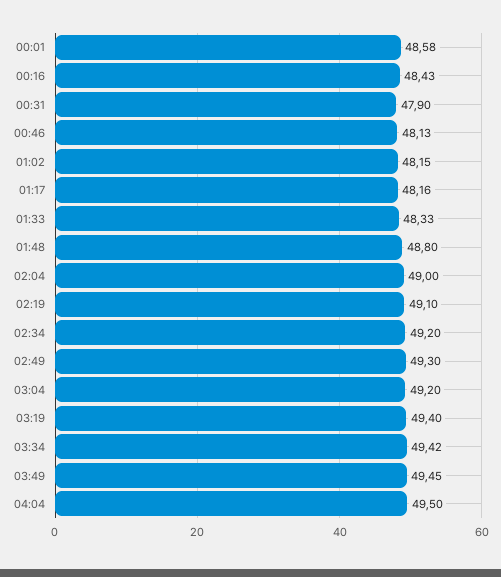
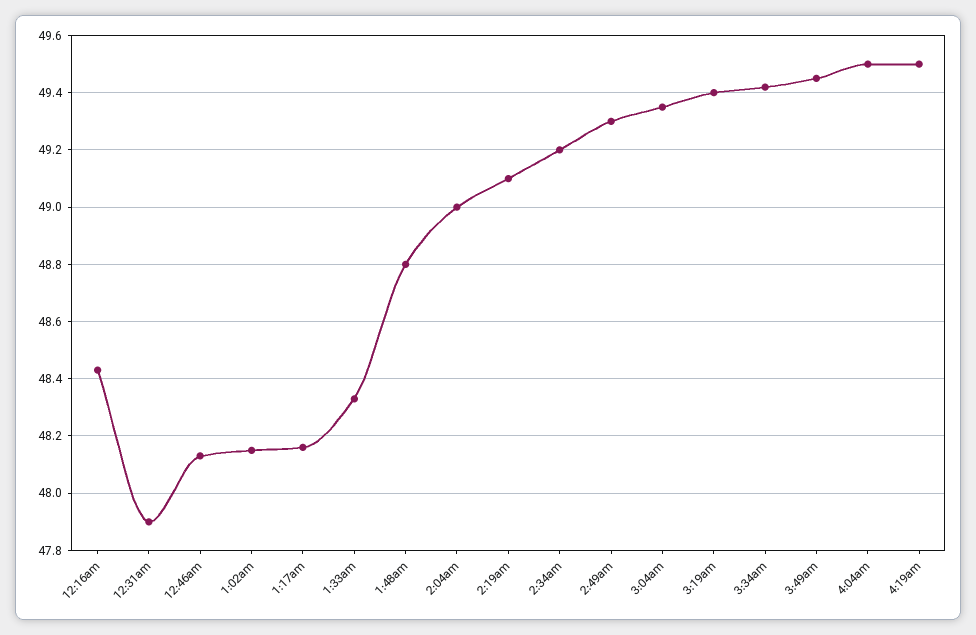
00:01: 48.58 -> none
03:04: 49.2 -> 49.35
4:19am: none -> 49.5

